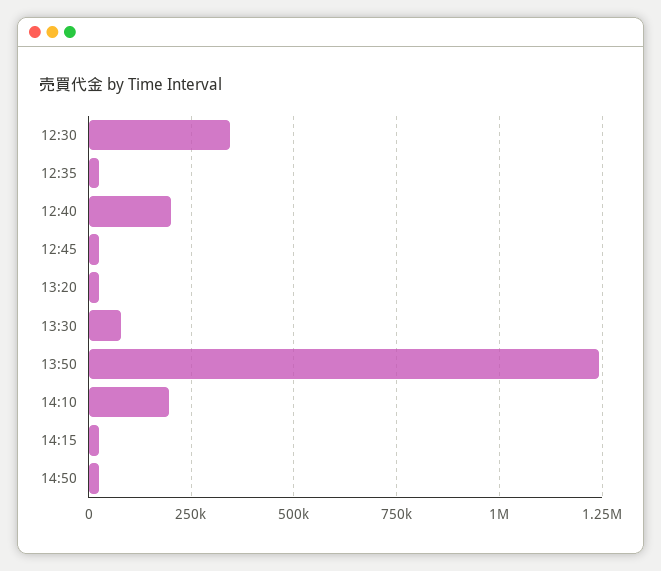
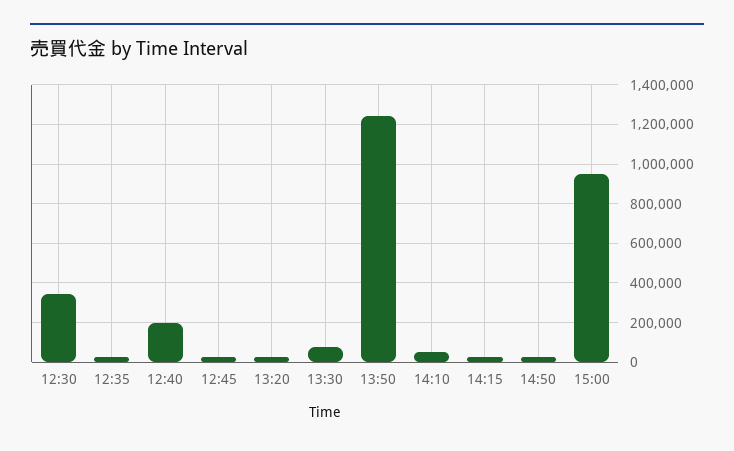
14:10: 200000 -> 50000
15:00: none -> 950000

